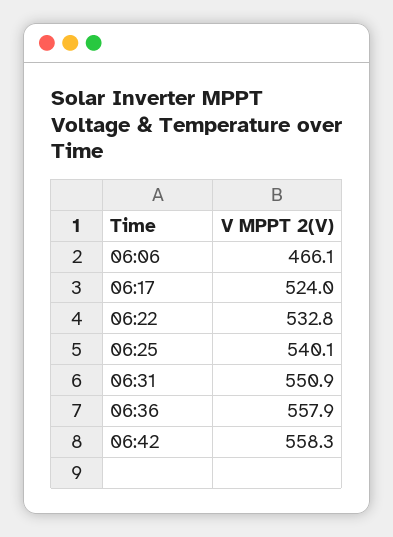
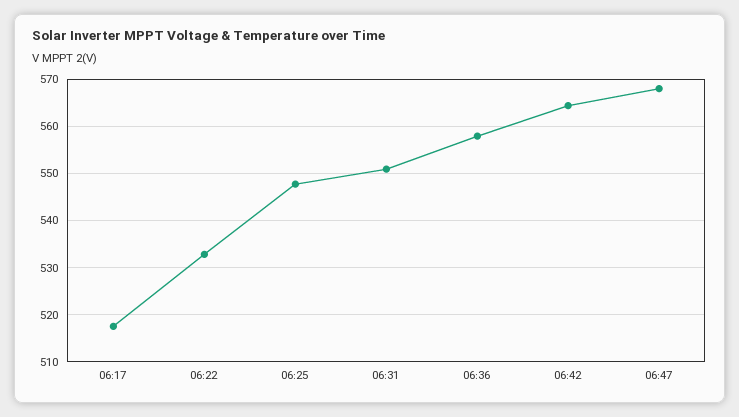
06:06: 466.1 -> none
06:17: 524 -> 518
06:25: 540.1 -> 548
06:42: 558.3 -> 564
06:47: none -> 568

